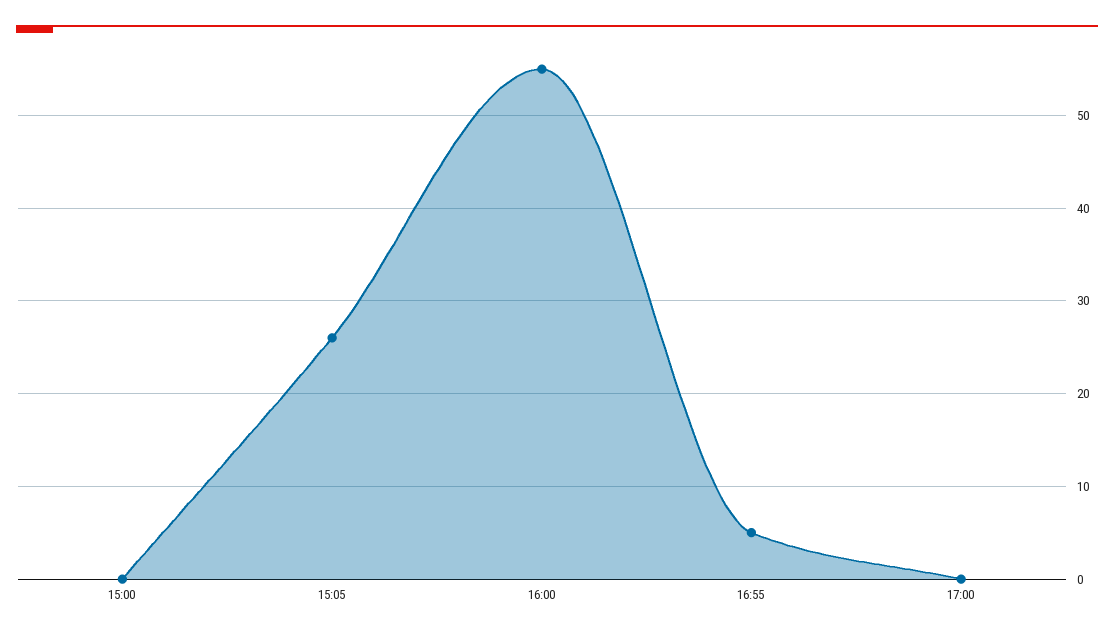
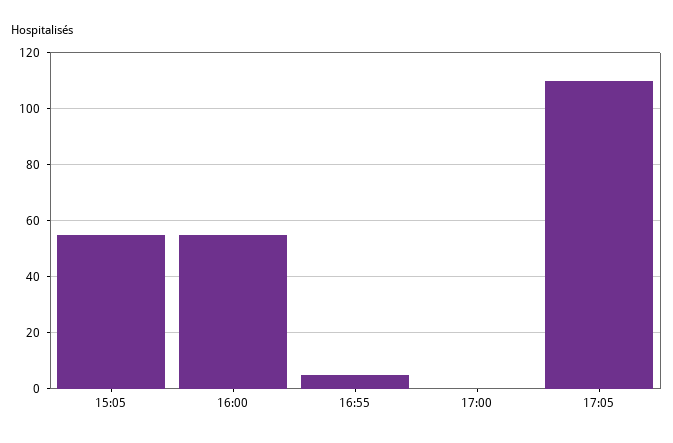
15:00: 0 -> none
15:05: 26 -> 55
17:05: none -> 110

